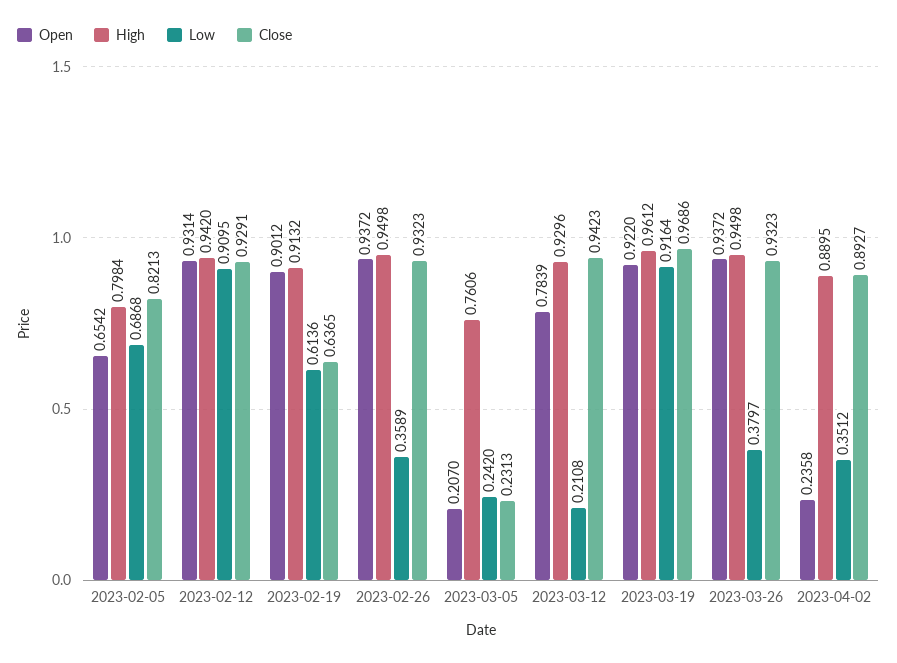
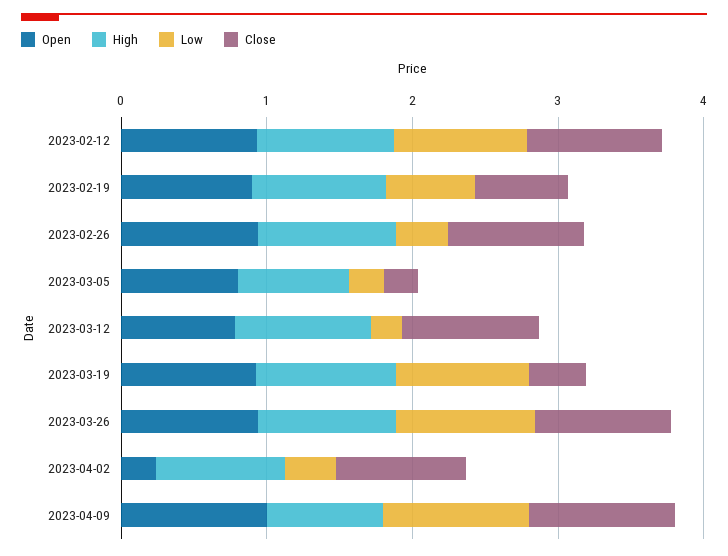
Open, 2023-02-05: 0.6542 -> none
High, 2023-02-05: 0.7984 -> none
Low, 2023-02-05: 0.6868 -> none
Close, 2023-02-05: 0.8213 -> none
Open, 2023-03-05: 0.207 -> 0.8
Close, 2023-03-19: 0.9686 -> 0.4
Low, 2023-03-26: 0.3797 -> 1
Open, 2023-04-09: none -> 1
High, 2023-04-09: none -> 0.8
Low, 2023-04-09: none -> 1
Close, 2023-04-09: none -> 1

